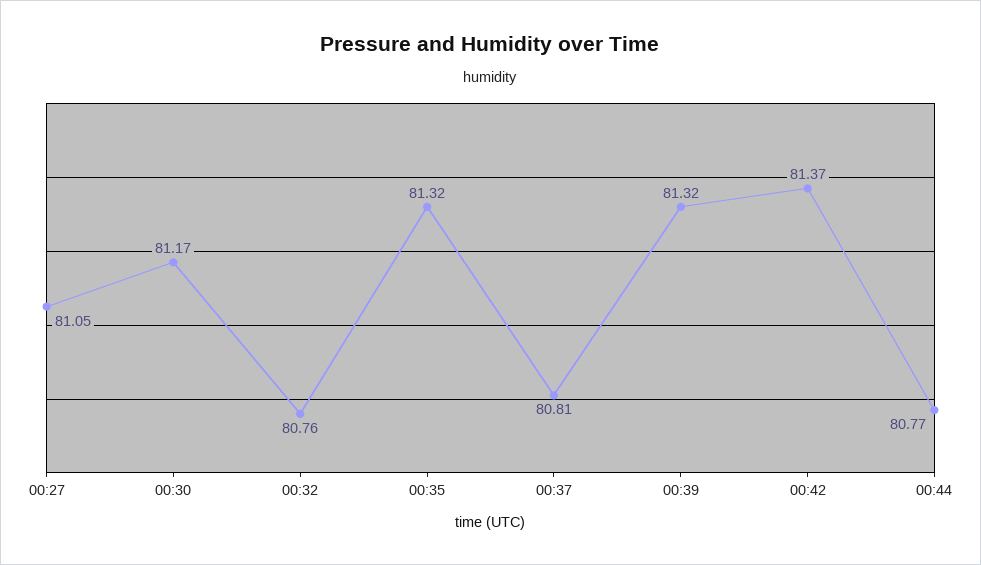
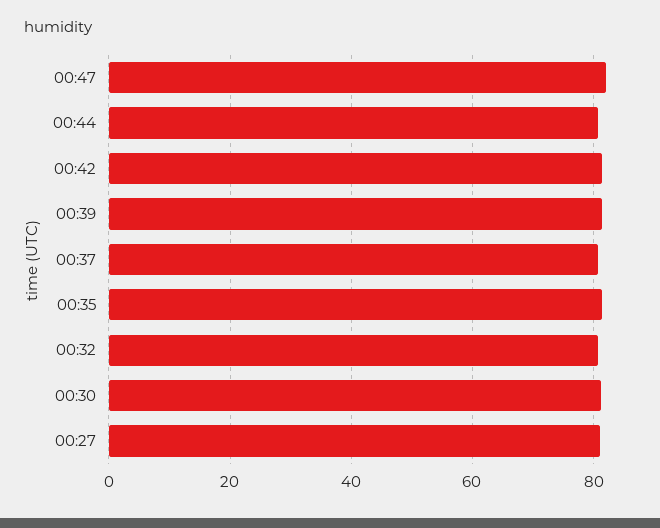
00:47: none -> 82

